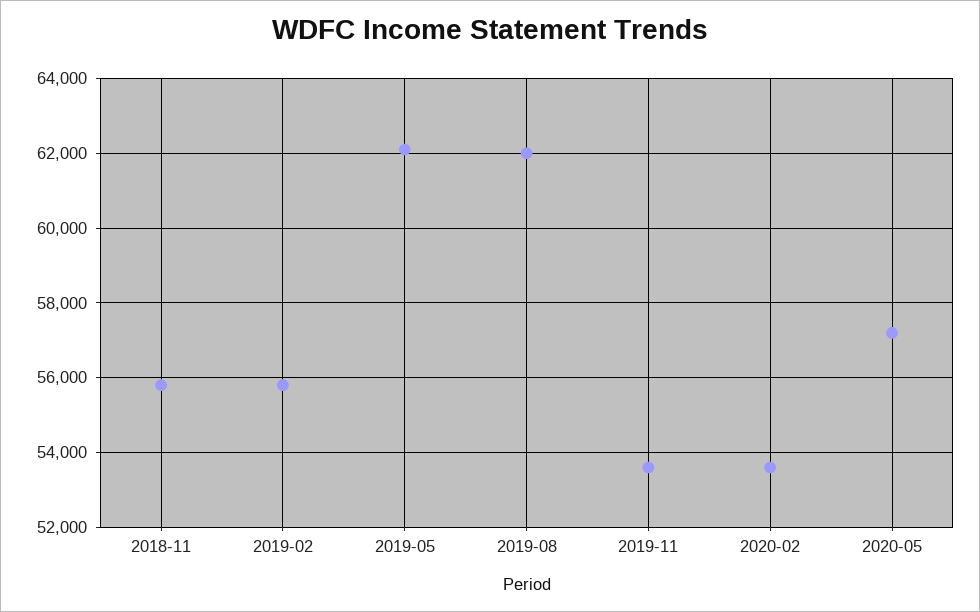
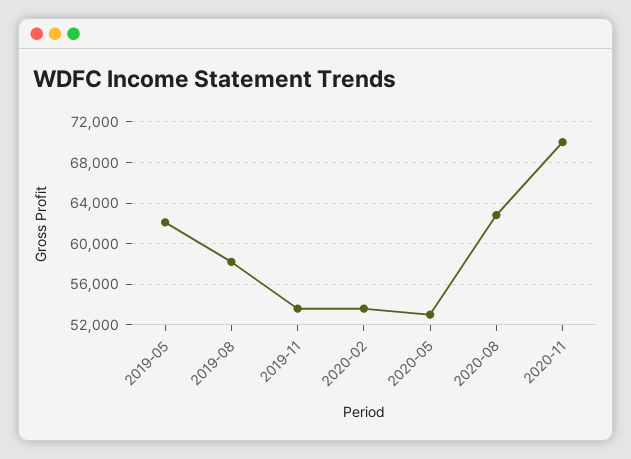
2018-11: 55800 -> none
2019-02: 55800 -> none
2019-08: 62000 -> 58000
2020-05: 57200 -> 53000
2020-08: none -> 63000
2020-11: none -> 70000

